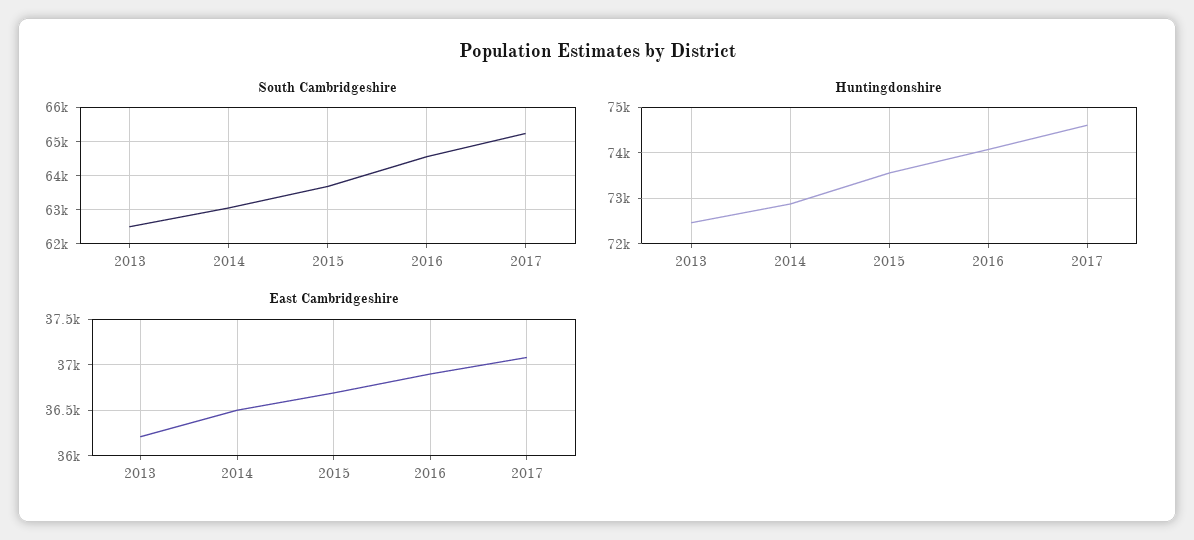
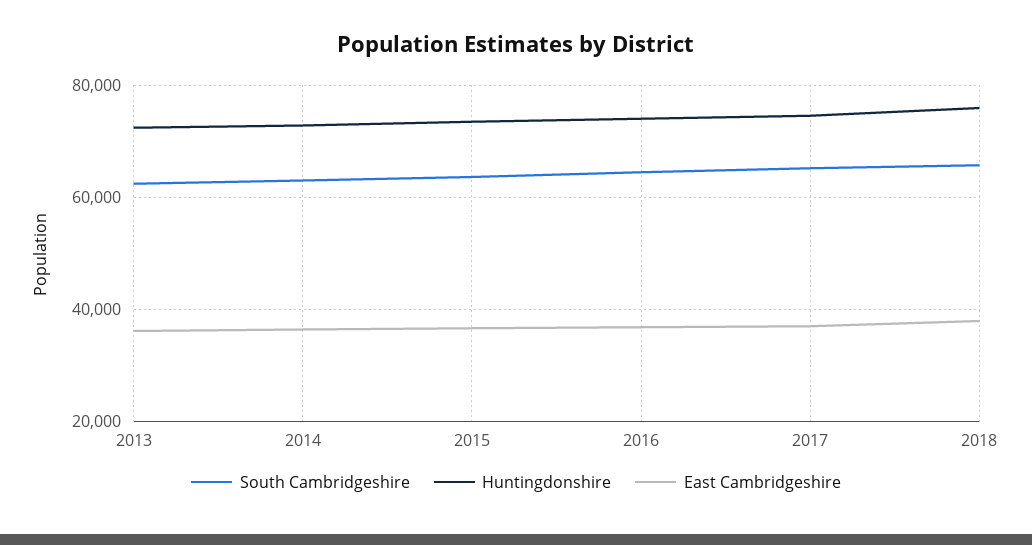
South Cambridgeshire, 2018: none -> 66000
Huntingdonshire, 2018: none -> 76000
East Cambridgeshire, 2018: none -> 38000

